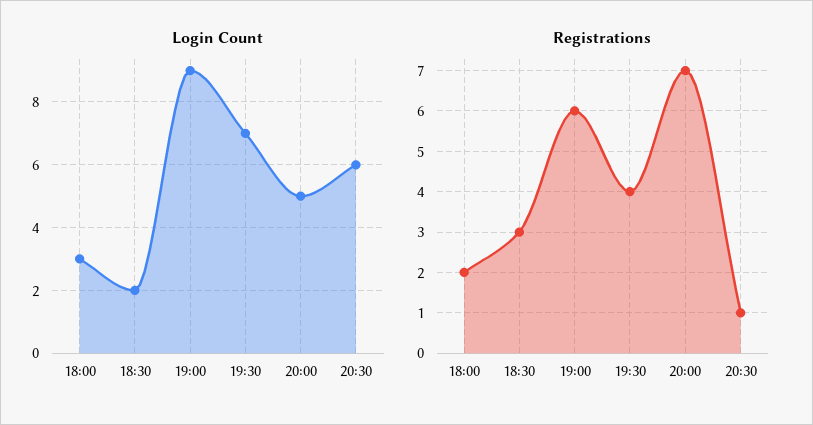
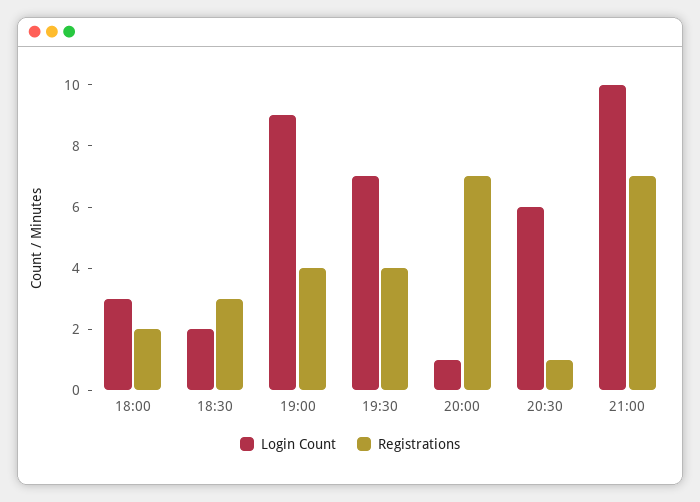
Login Count, 20:00: 5 -> 1
Registrations, 19:00: 6 -> 4
Login Count, 21:00: none -> 10
Registrations, 21:00: none -> 7

